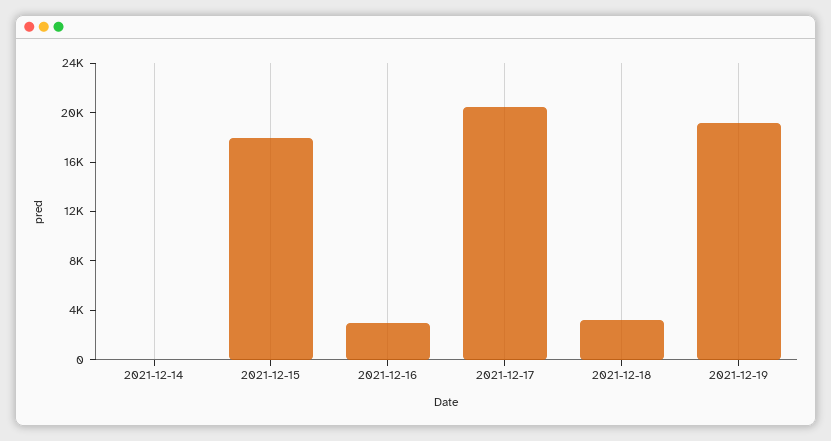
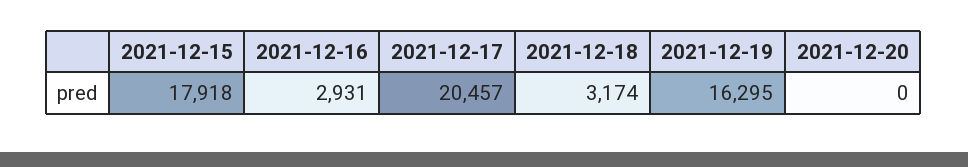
2021-12-14: 0 -> none
2021-12-19: 19000 -> 16295
2021-12-20: none -> 0

